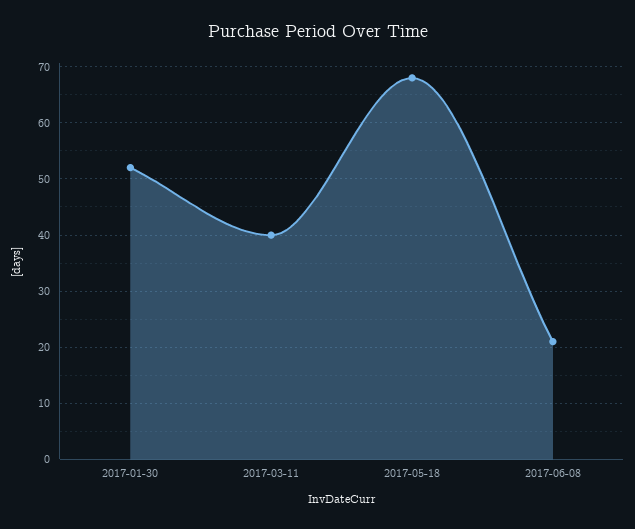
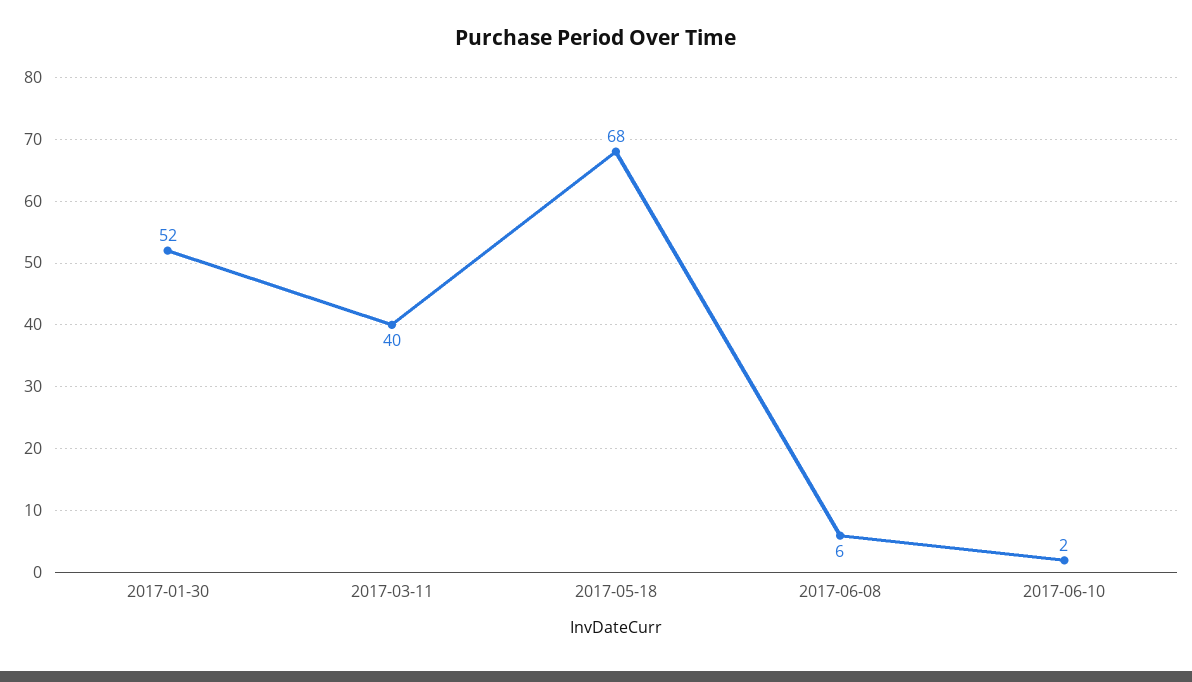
2017-06-08: 20 -> 6
2017-06-10: none -> 2

